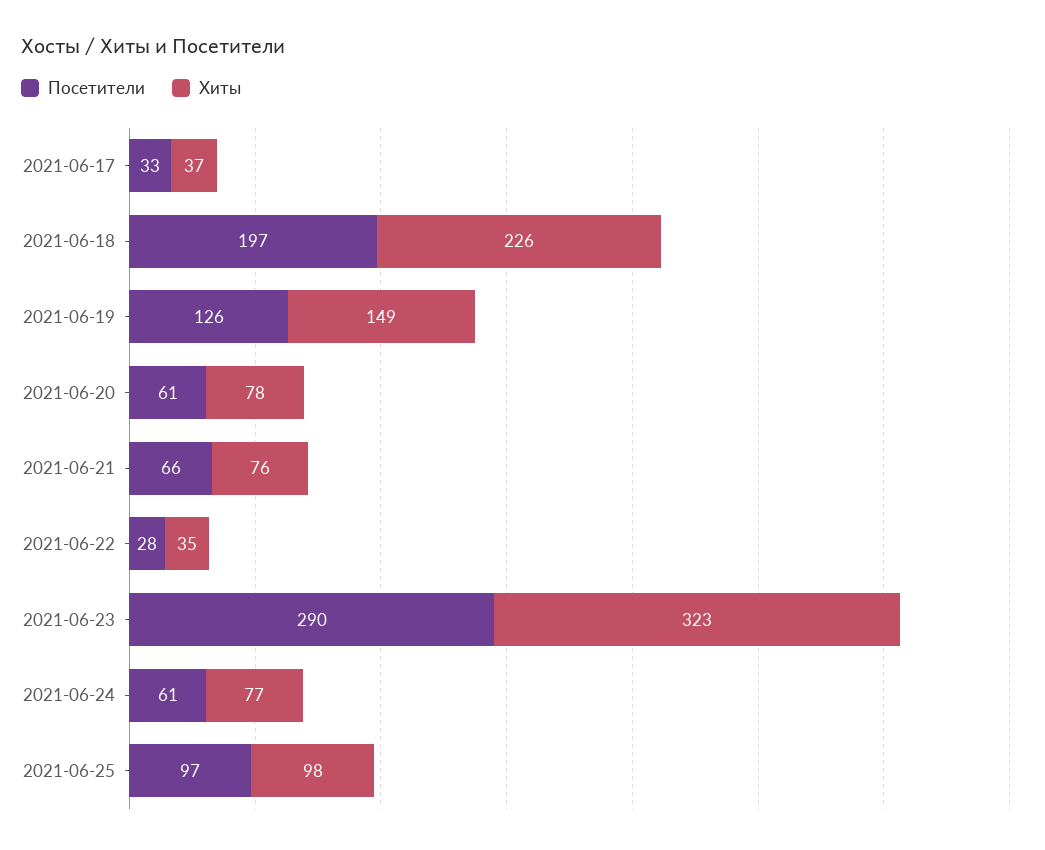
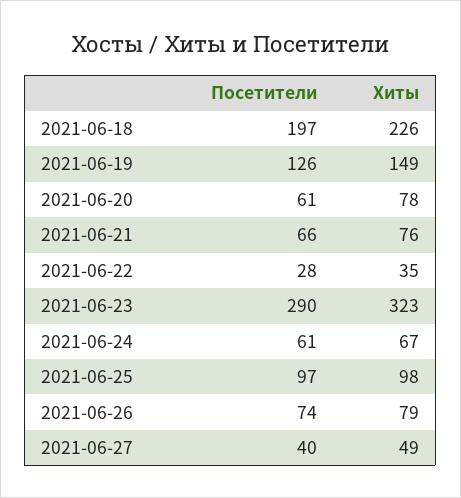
Посетители, 2021-06-17: 33 -> none
Хиты, 2021-06-17: 37 -> none
Хиты, 2021-06-24: 77 -> 67
Посетители, 2021-06-26: none -> 74
Хиты, 2021-06-26: none -> 79
Посетители, 2021-06-27: none -> 40
Хиты, 2021-06-27: none -> 49

